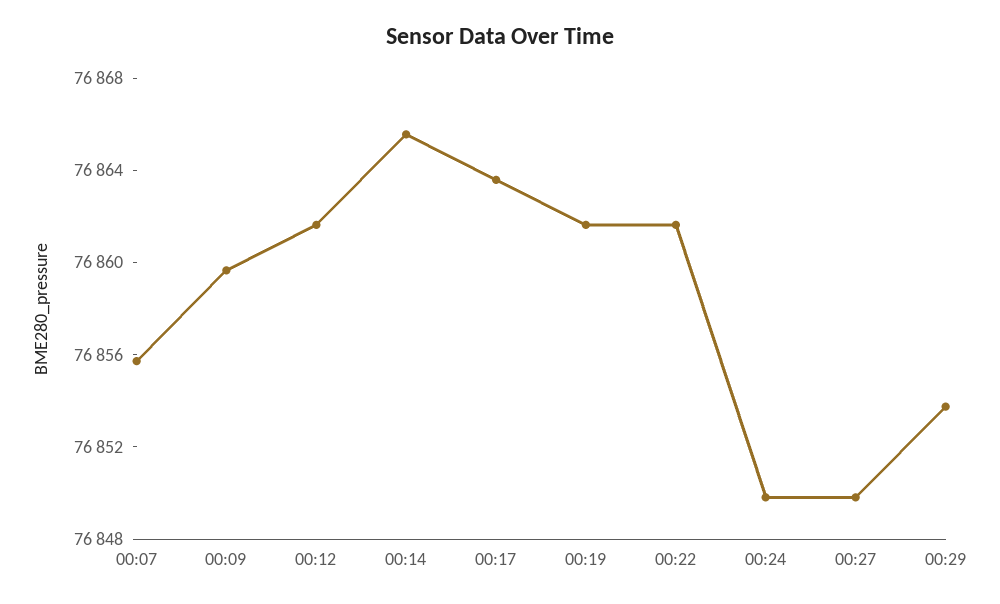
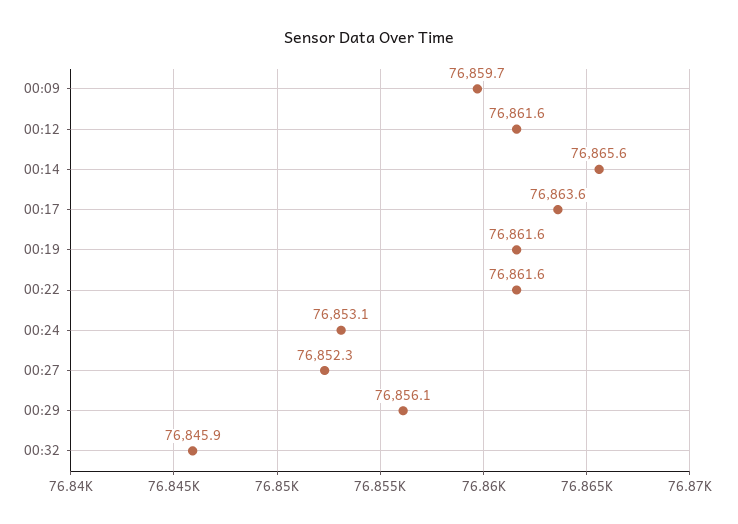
00:07: 76856 -> none
00:24: 76850 -> 76853.1
00:27: 76850 -> 76852.3
00:29: 76854 -> 76856.1
00:32: none -> 76845.9

